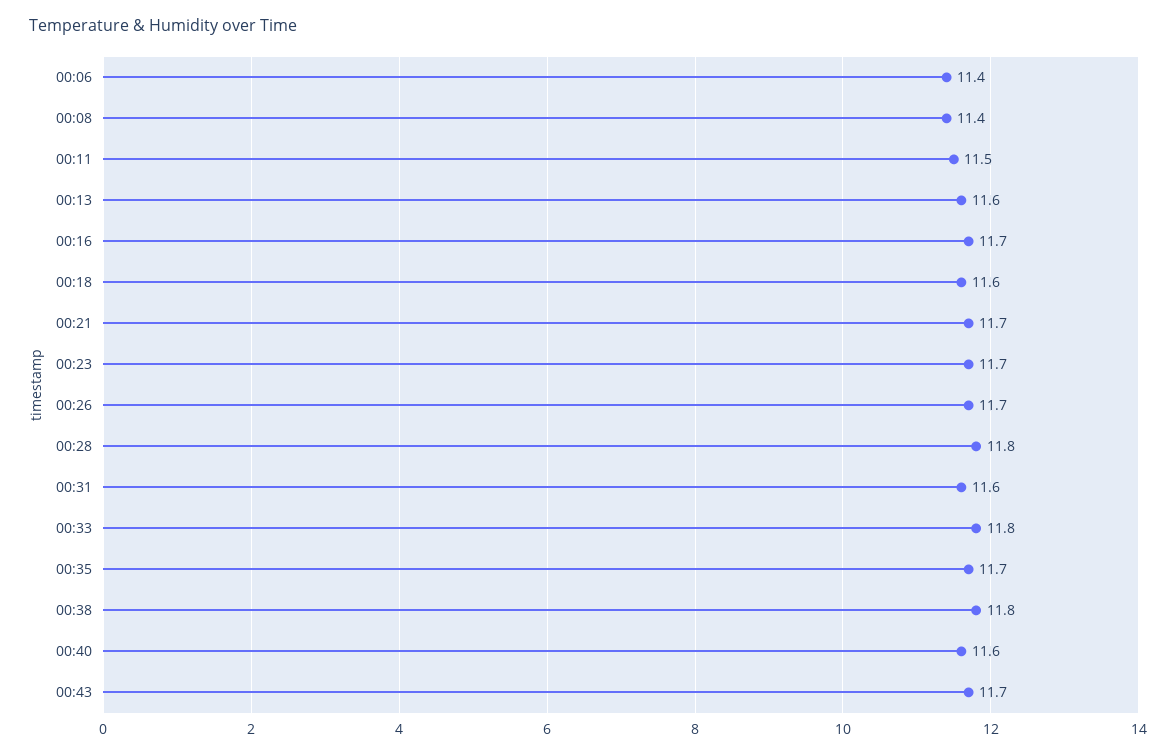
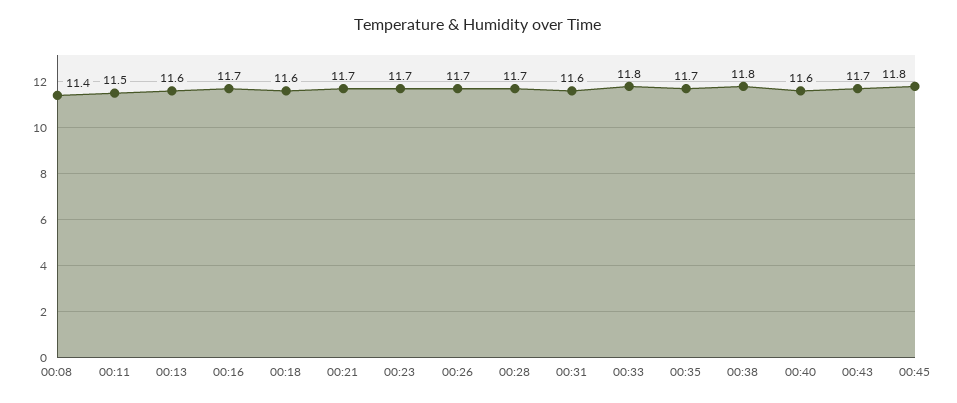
00:06: 11.4 -> none
00:28: 11.8 -> 11.7
00:45: none -> 11.8

